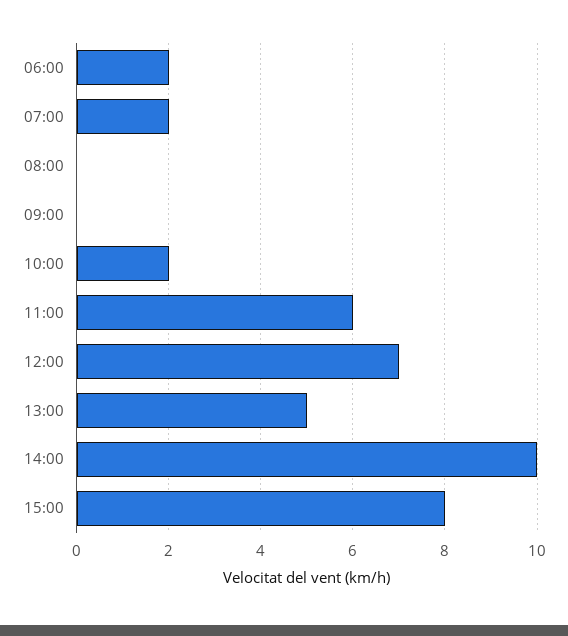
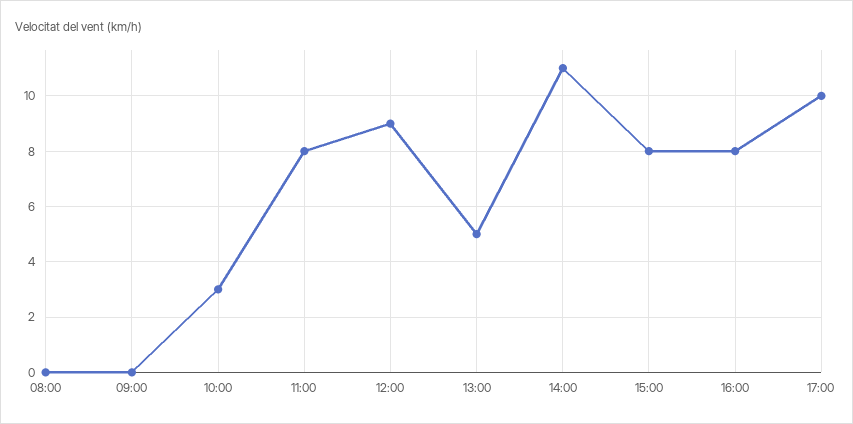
06:00: 2 -> none
07:00: 2 -> none
10:00: 2 -> 3
11:00: 6 -> 8
12:00: 7 -> 9
14:00: 10 -> 11
16:00: none -> 8
17:00: none -> 10

